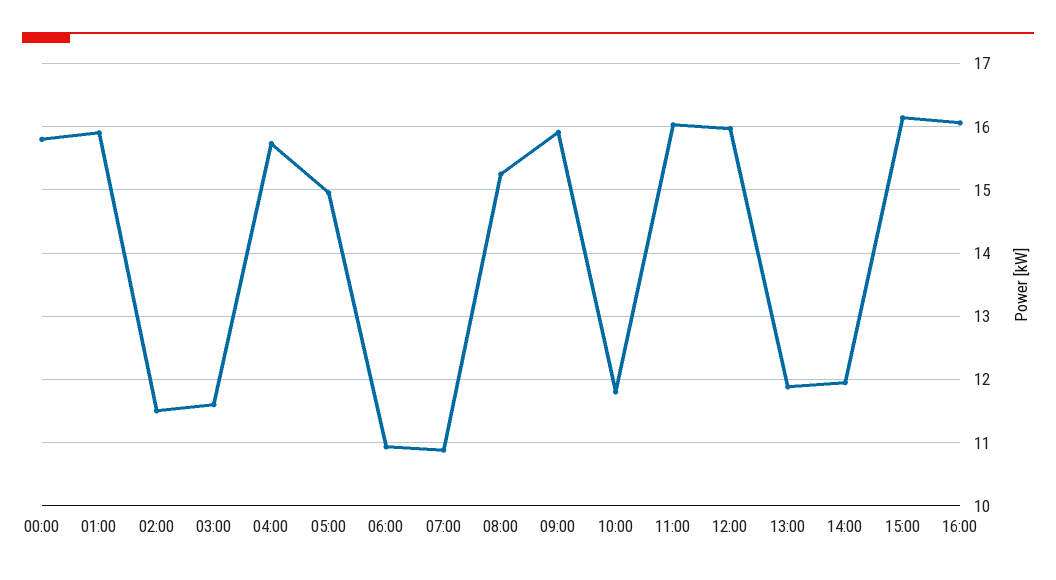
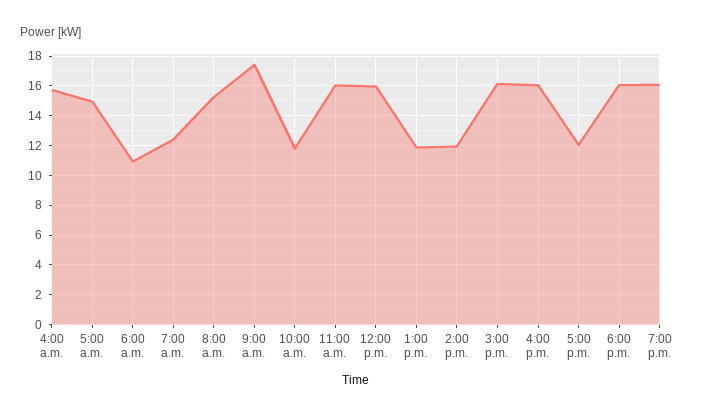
00:00: 15.8 -> none
01:00: 15.9 -> none
02:00: 11.5 -> none
03:00: 11.6 -> none
07:00: 10.9 -> 12.5
09:00: 15.9 -> 17.5
5:00 p.m.: none -> 12
6:00 p.m.: none -> 16
7:00 p.m.: none -> 16

